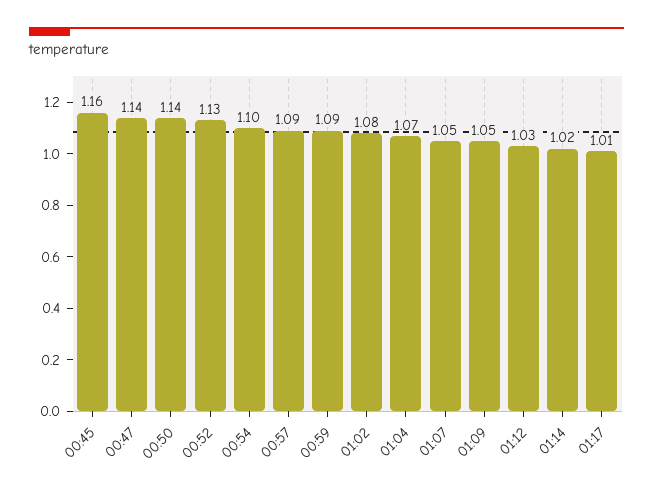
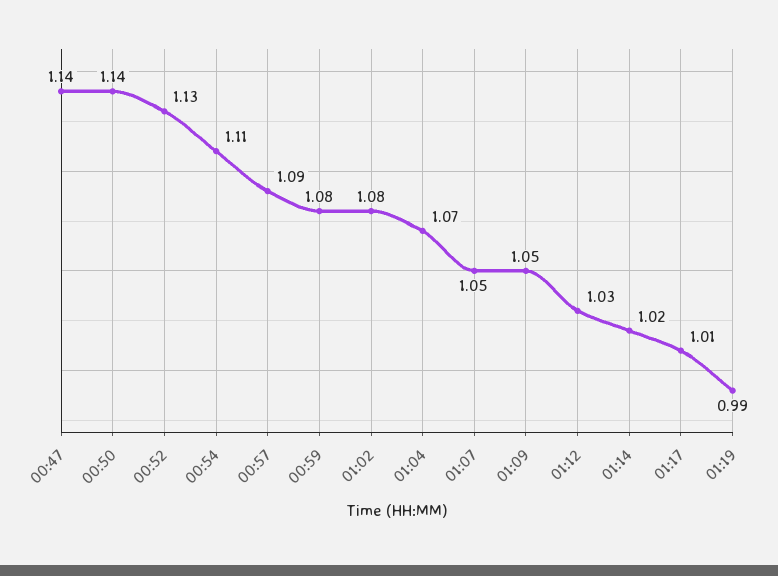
00:45: 1.16 -> none
00:54: 1.1 -> 1.11
00:59: 1.09 -> 1.08
01:19: none -> 0.99

